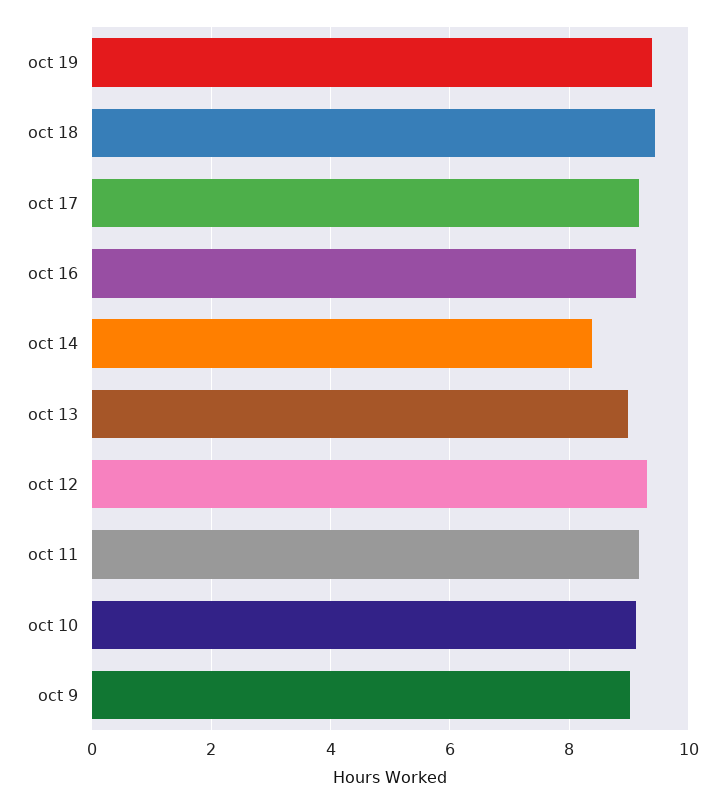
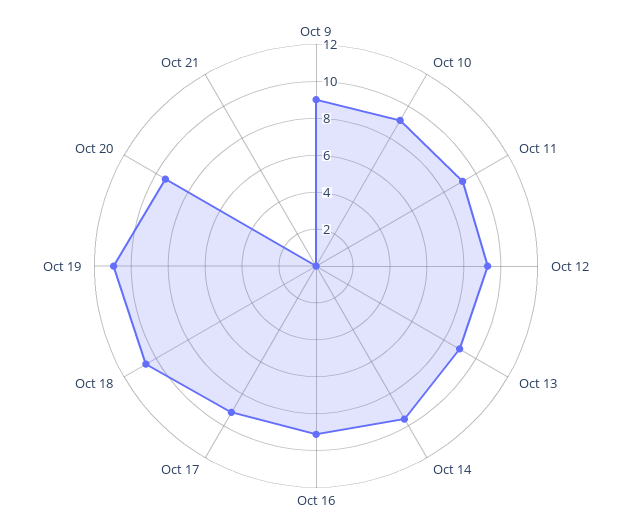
oct 19: 9.4 -> 11
oct 18: 9.4 -> 10.5
oct 14: 8.4 -> 9.5
Oct 20: none -> 9.5
Oct 21: none -> 0

